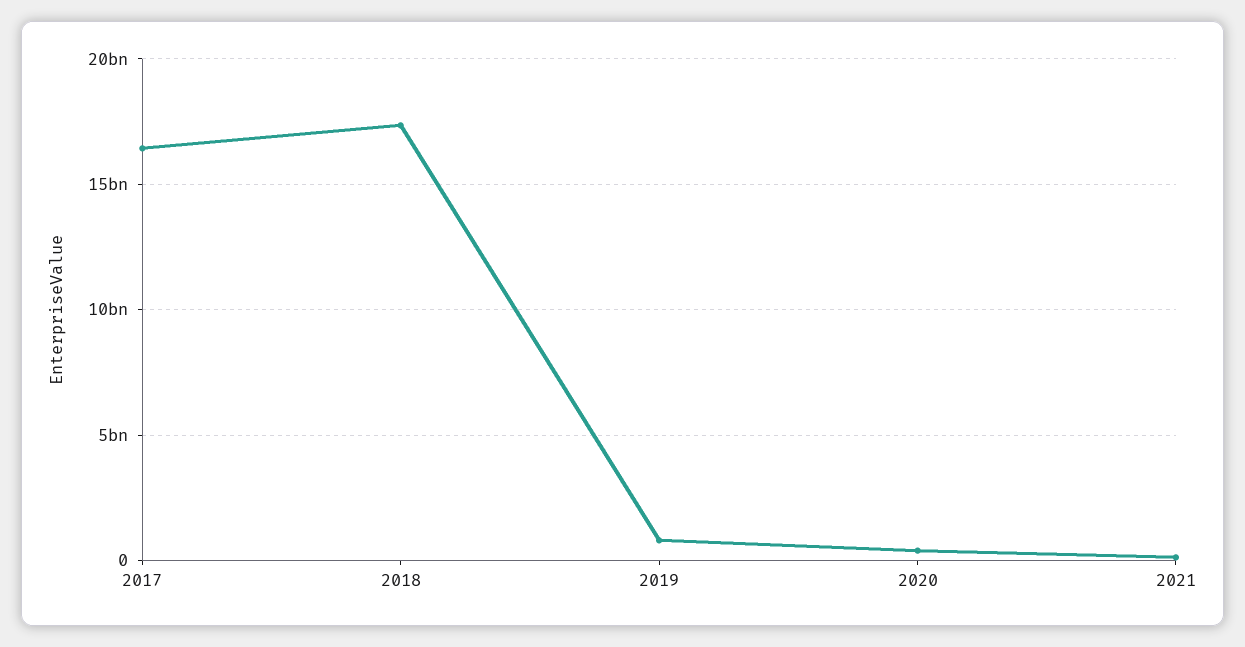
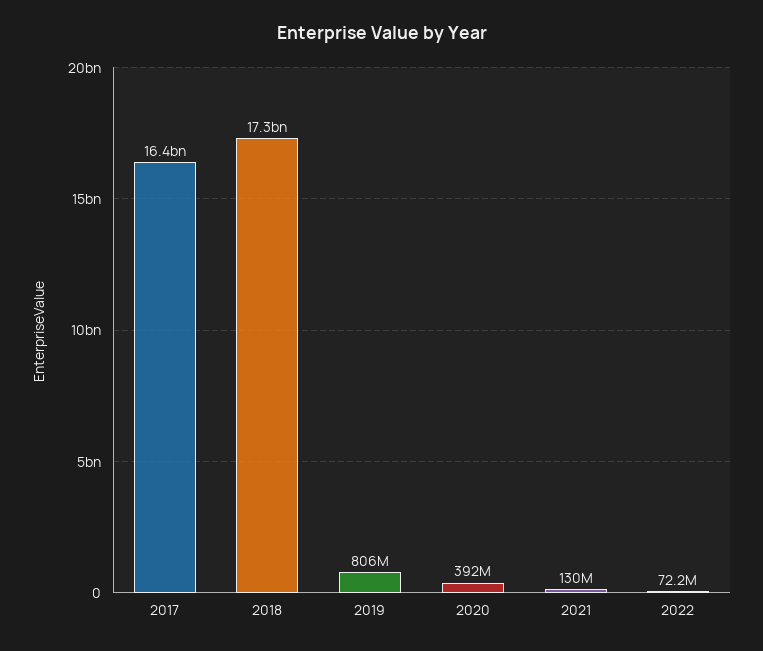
2022: none -> 72200000

